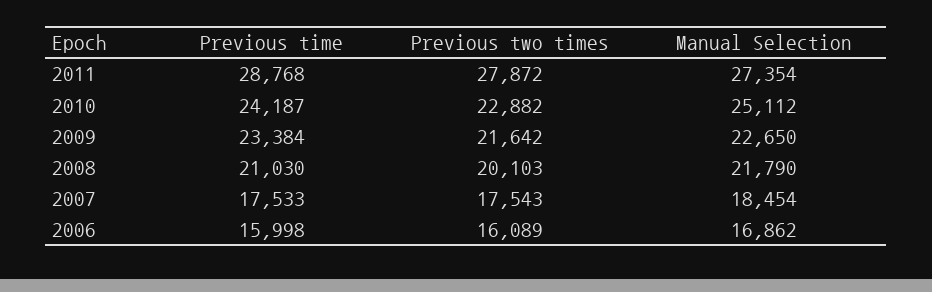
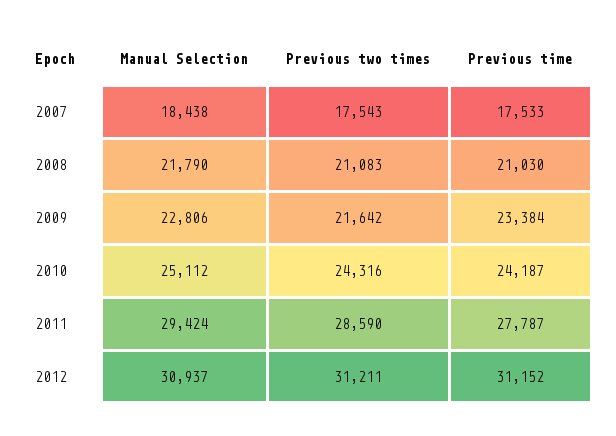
Previous time, 2011: 28768 -> 27787
Previous two times, 2011: 27872 -> 28590
Manual Selection, 2011: 27354 -> 29424
Previous two times, 2010: 22882 -> 24316
Manual Selection, 2009: 22650 -> 22806
Previous two times, 2008: 20103 -> 21083
Manual Selection, 2007: 18454 -> 18438
Previous time, 2006: 15998 -> none
Previous two times, 2006: 16089 -> none
Manual Selection, 2006: 16862 -> none
Manual Selection, 2012: none -> 30937
Previous two times, 2012: none -> 31211
Previous time, 2012: none -> 31152

